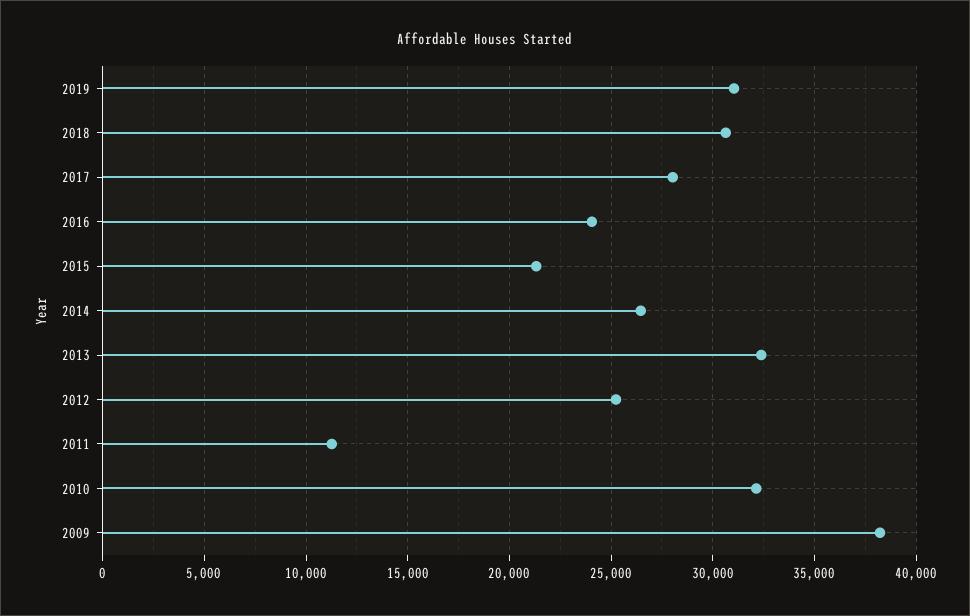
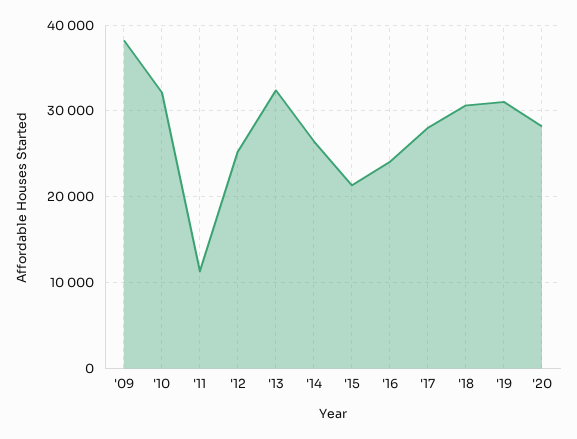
'20: none -> 28000

